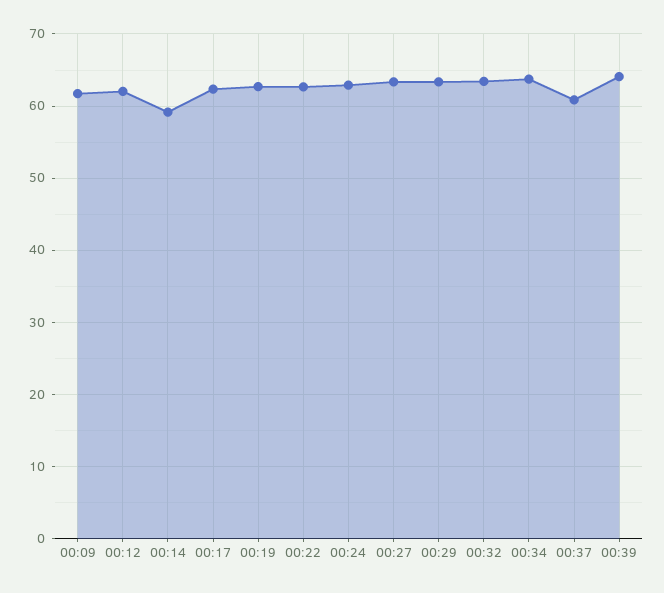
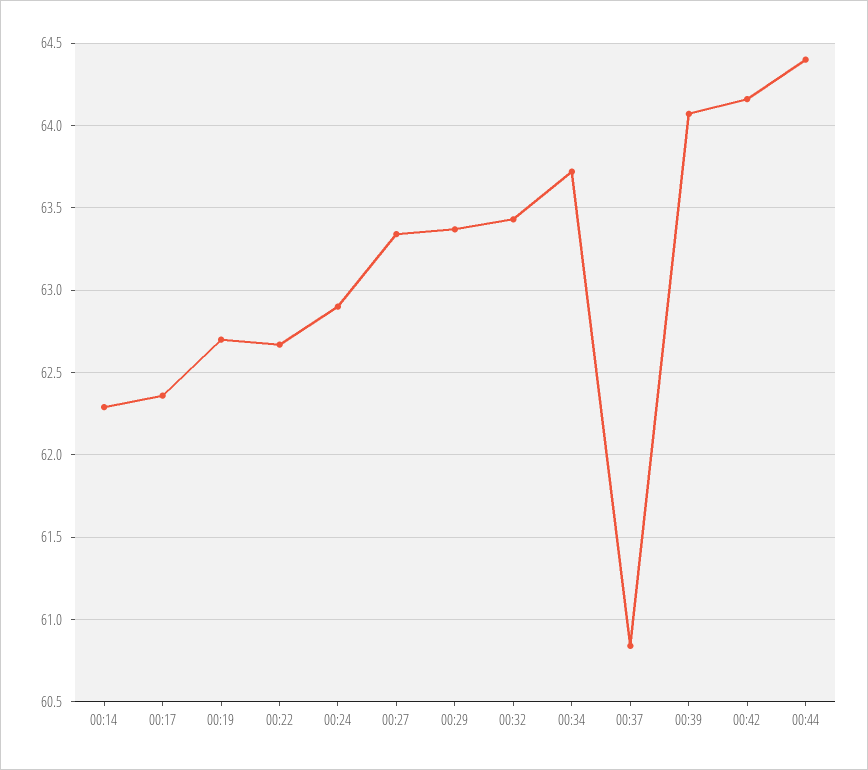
00:09: 62 -> none
00:12: 62 -> none
00:14: 59 -> 62.3
00:42: none -> 64.15
00:44: none -> 64.4

